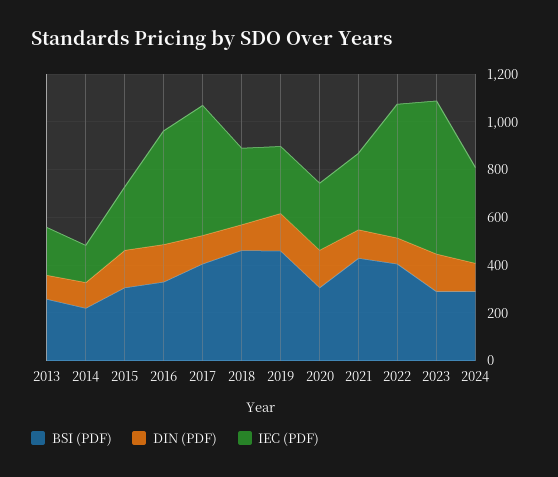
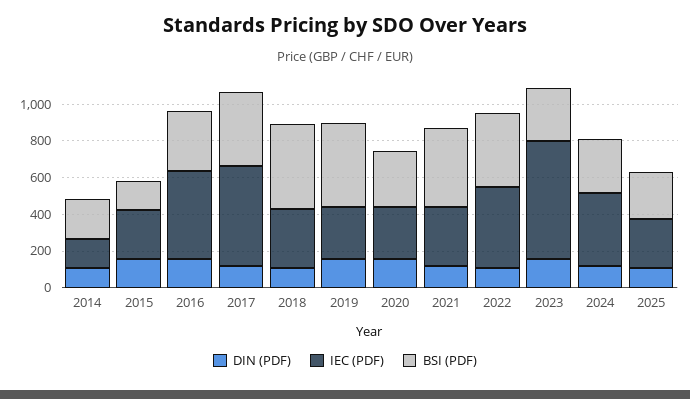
BSI (PDF), 2013: 250 -> none
DIN (PDF), 2013: 100 -> none
IEC (PDF), 2013: 200 -> none
BSI (PDF), 2015: 300 -> 150
IEC (PDF), 2022: 550 -> 450
DIN (PDF), 2025: none -> 100
IEC (PDF), 2025: none -> 250
BSI (PDF), 2025: none -> 250

